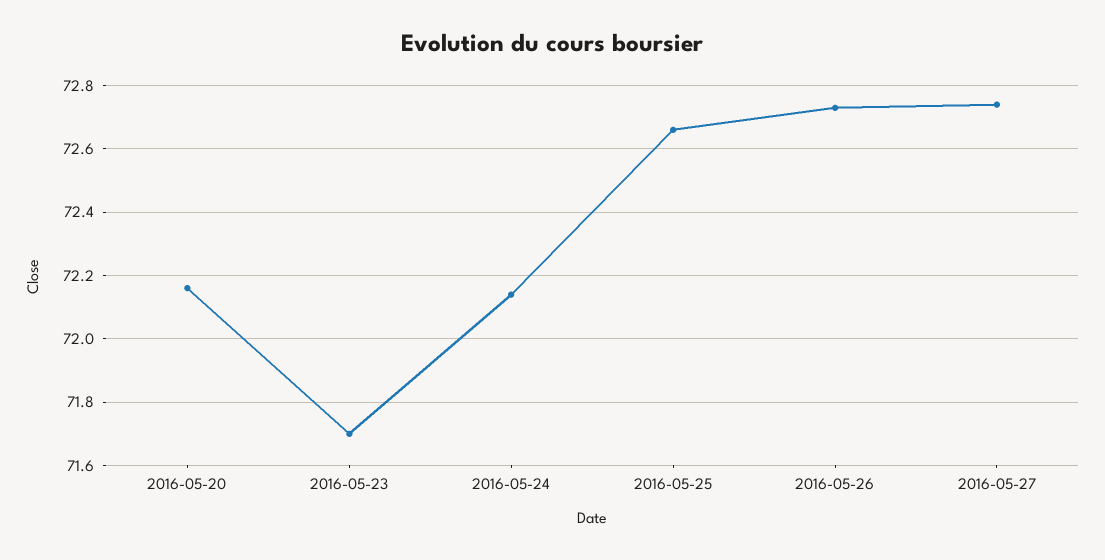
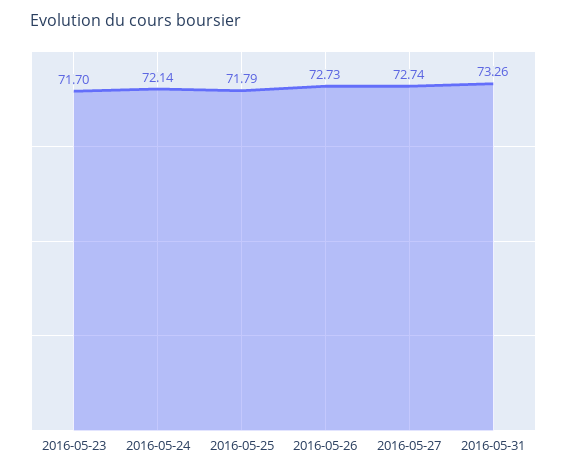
2016-05-20: 72.15 -> none
2016-05-25: 72.65 -> 71.79
2016-05-31: none -> 73.26

